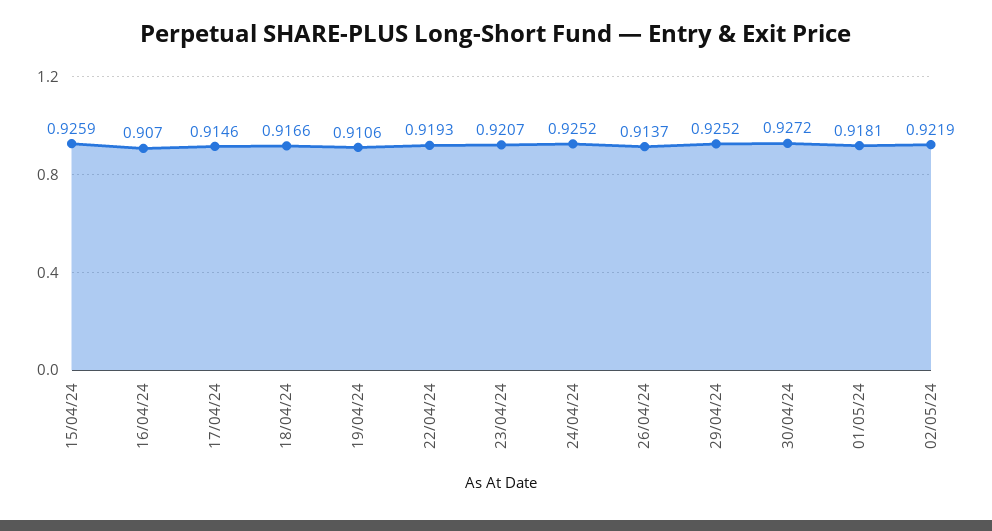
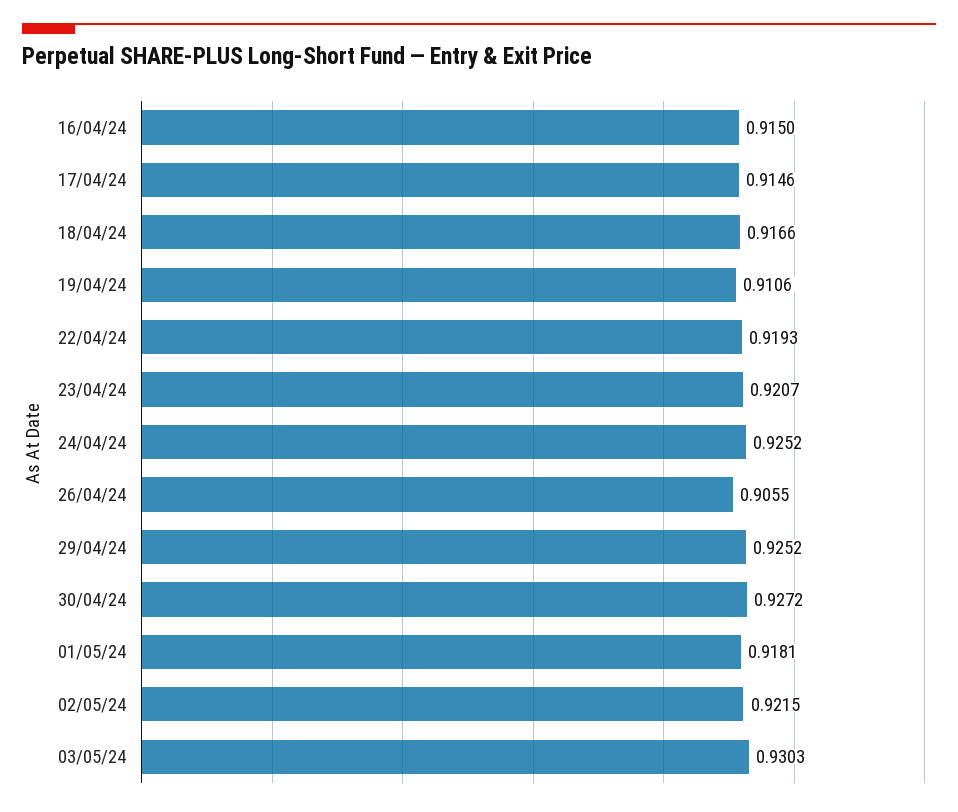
15/04/24: 0.9259 -> none
16/04/24: 0.907 -> 0.915
26/04/24: 0.9137 -> 0.9055
02/05/24: 0.9219 -> 0.9215
03/05/24: none -> 0.9303

